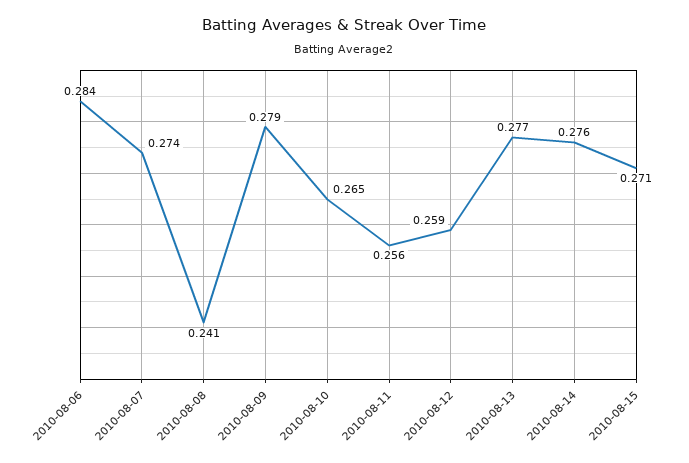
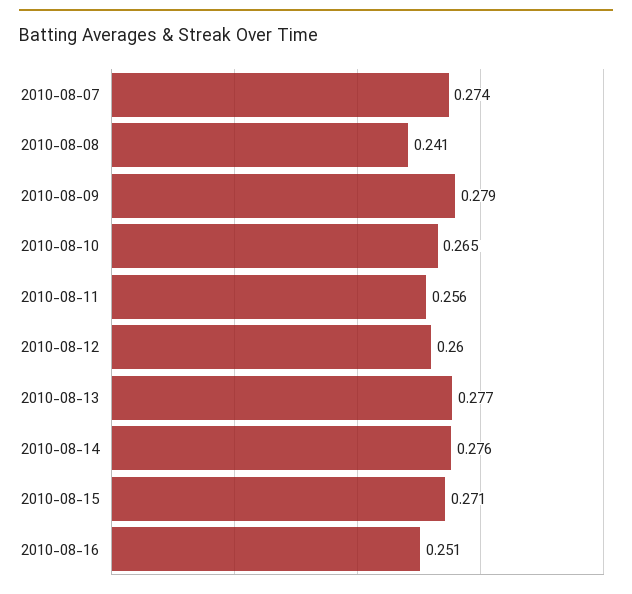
2010-08-06: 0.284 -> none
2010-08-12: 0.259 -> 0.26
2010-08-16: none -> 0.251

